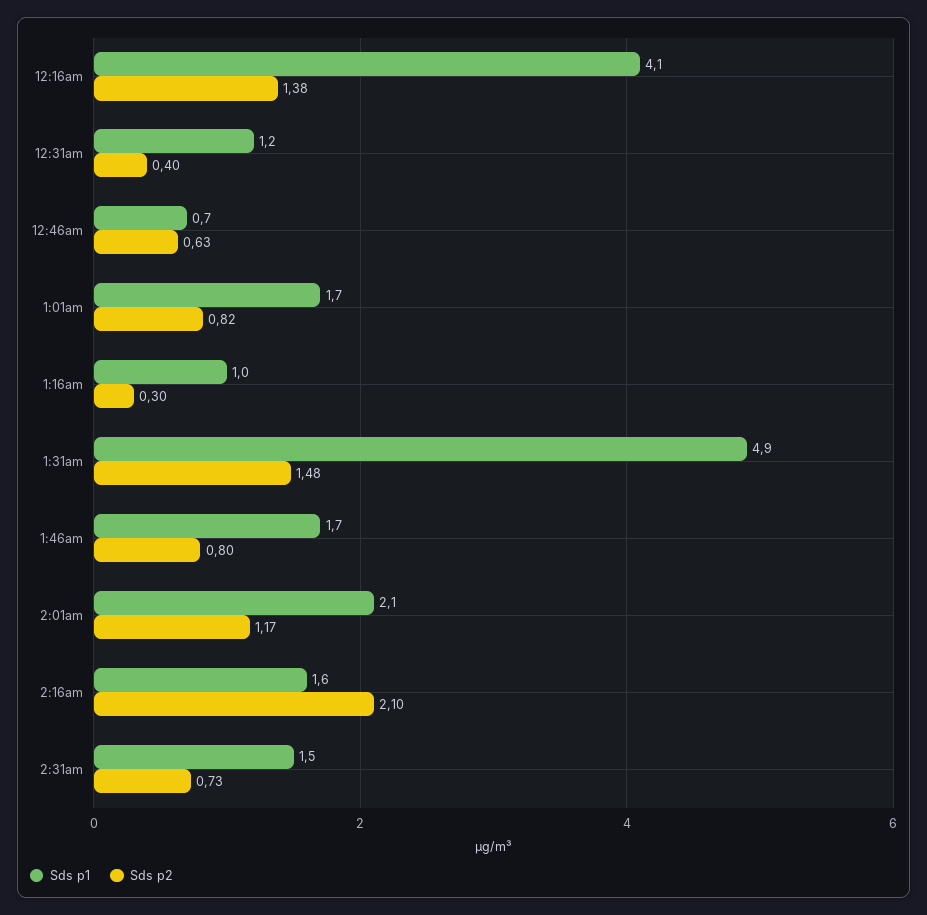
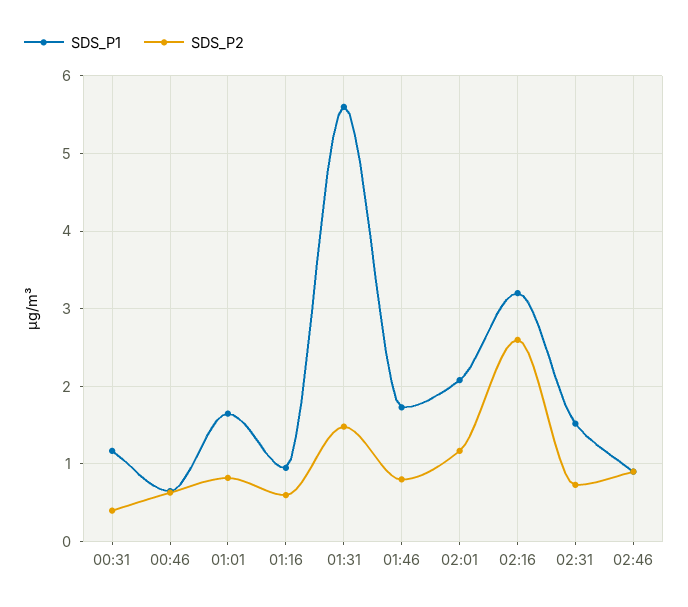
Sds p1, 12:16am: 4.1 -> none
Sds p2, 12:16am: 1.38 -> none
Sds p2, 1:16am: 0.3 -> 0.6
Sds p1, 1:31am: 4.9 -> 5.6
Sds p1, 2:16am: 1.6 -> 3.2
Sds p2, 2:16am: 2.1 -> 2.6
Sds p1, 02:46: none -> 0.9
Sds p2, 02:46: none -> 0.9

